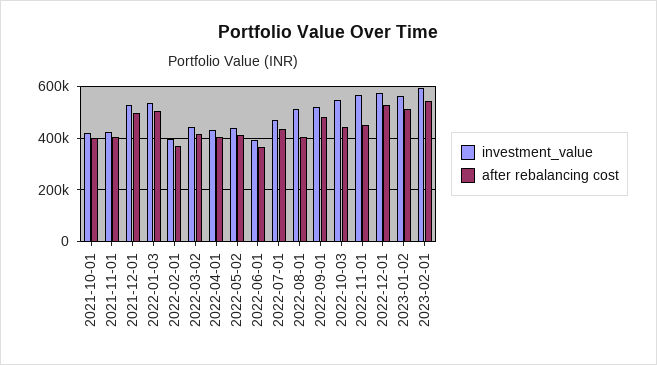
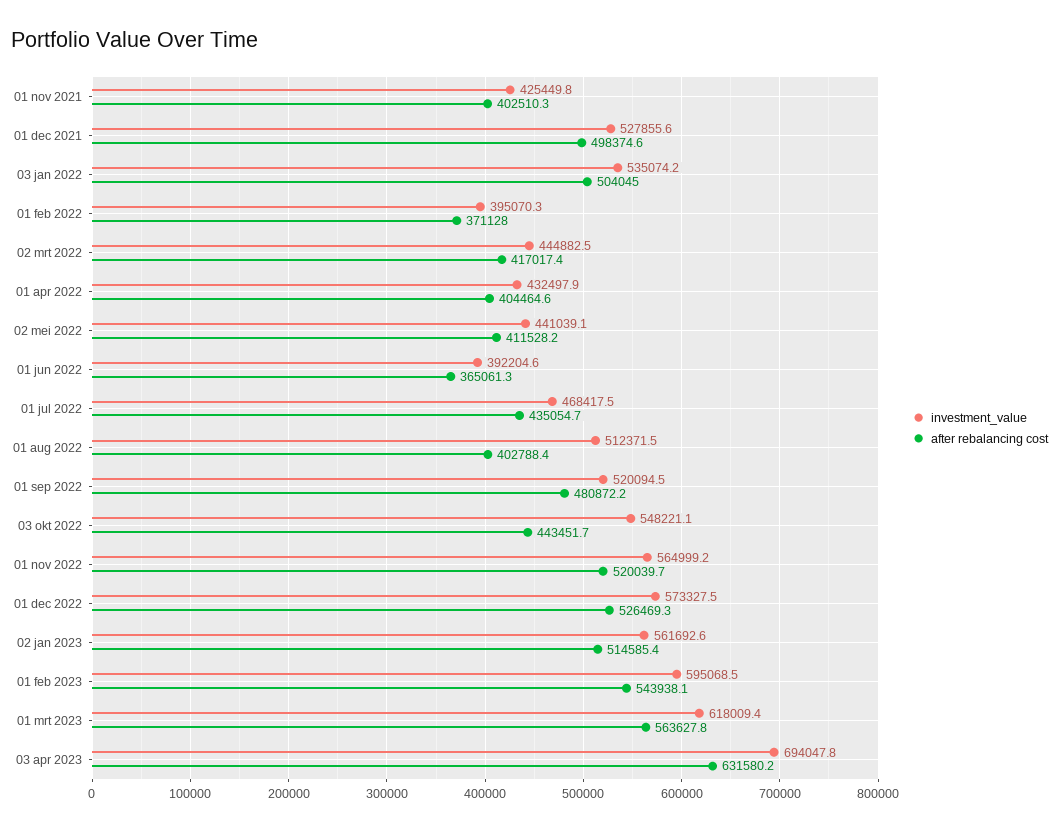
investment_value, 2021-10-01: 425000 -> none
after rebalancing cost, 2021-10-01: 400000 -> none
after rebalancing cost, 2022-11-01: 450000 -> 520039.7
investment_value, 01 mrt 2023: none -> 618009.4
after rebalancing cost, 01 mrt 2023: none -> 563627.8
investment_value, 03 apr 2023: none -> 694047.8
after rebalancing cost, 03 apr 2023: none -> 631580.2

